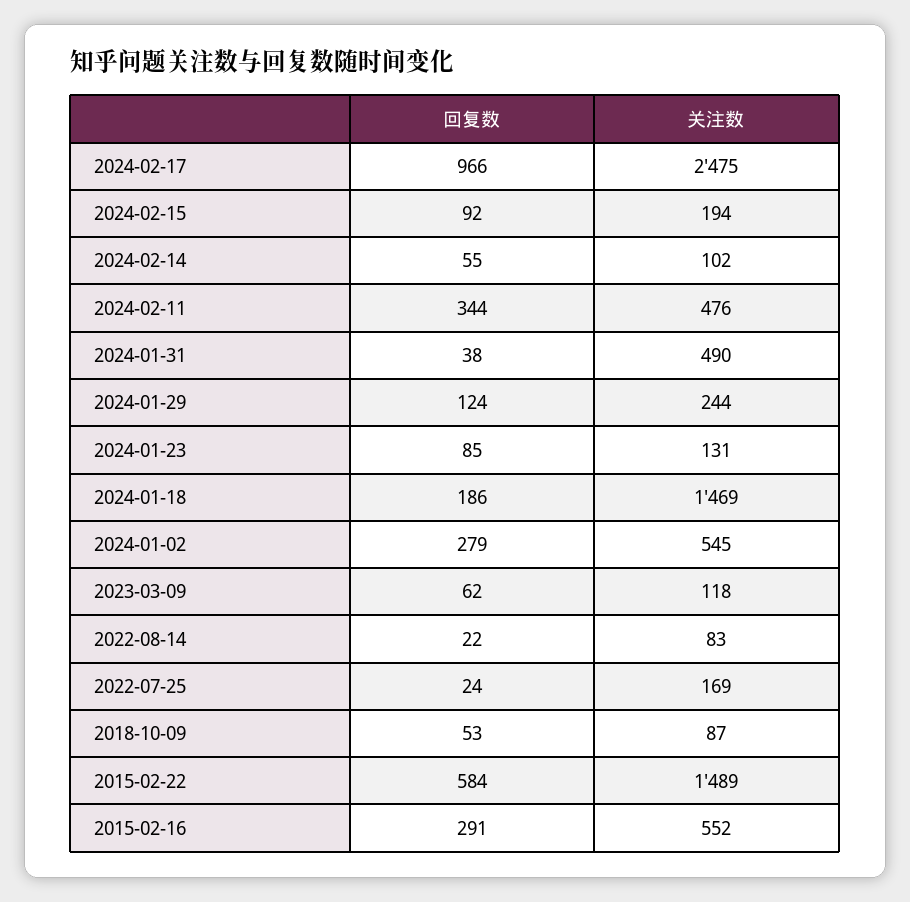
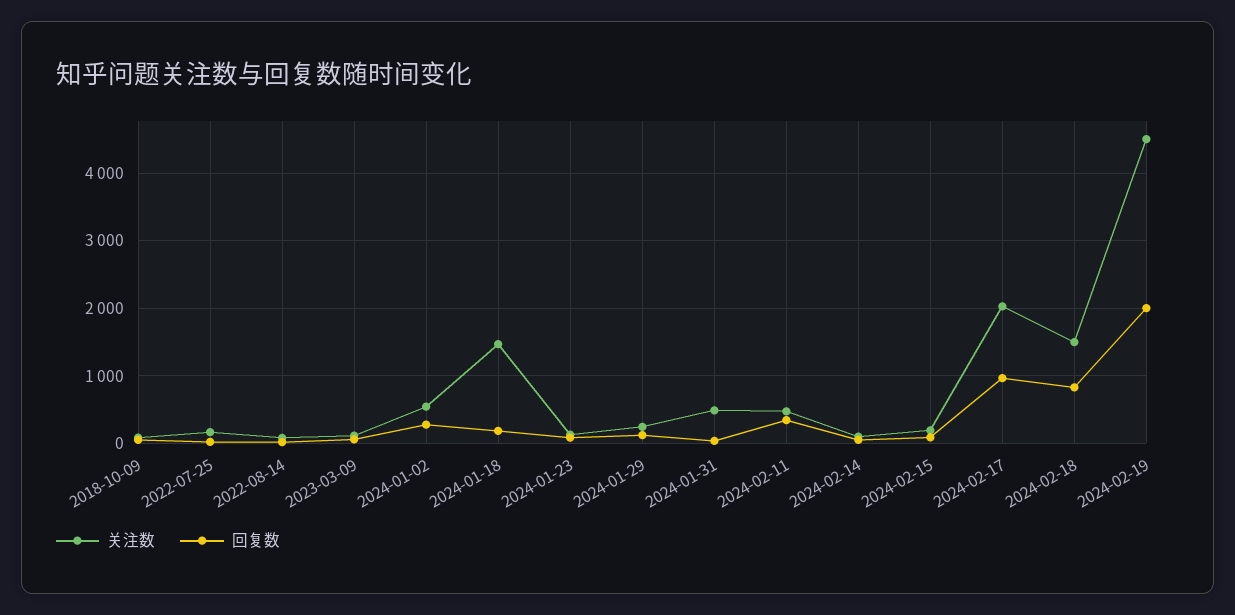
关注数, 2024-02-17: 2475 -> 2000
回复数, 2015-02-22: 584 -> none
关注数, 2015-02-22: 1489 -> none
回复数, 2015-02-16: 291 -> none
关注数, 2015-02-16: 552 -> none
关注数, 2024-02-18: none -> 1500
回复数, 2024-02-18: none -> 800
关注数, 2024-02-19: none -> 4500
回复数, 2024-02-19: none -> 2000

